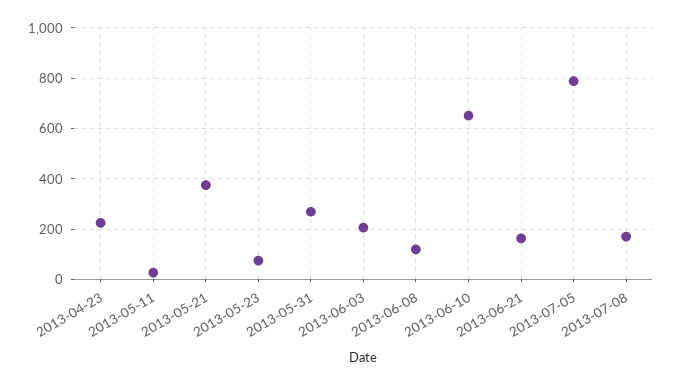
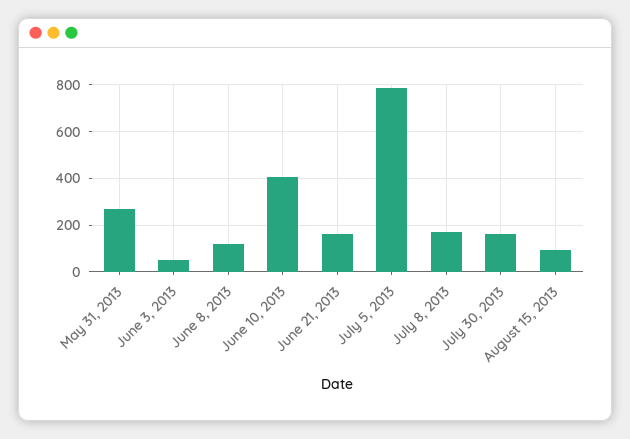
2013-04-23: 225 -> none
2013-05-11: 25 -> none
2013-05-21: 375 -> none
2013-05-23: 75 -> none
2013-06-03: 200 -> 50
2013-06-10: 650 -> 400
July 30, 2013: none -> 150
August 15, 2013: none -> 100

